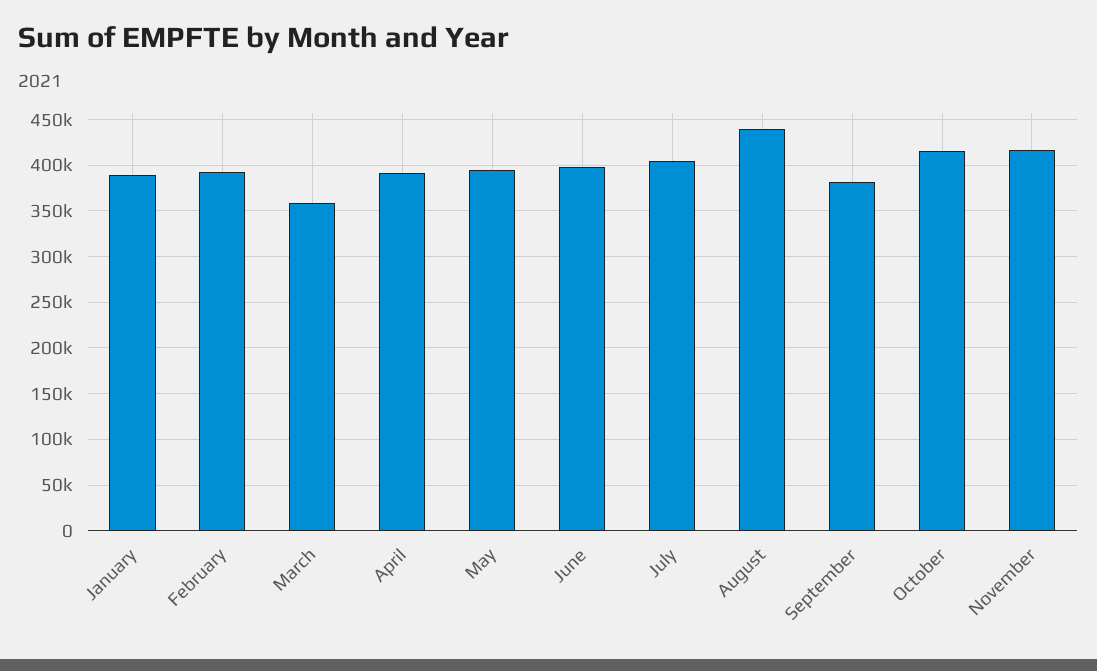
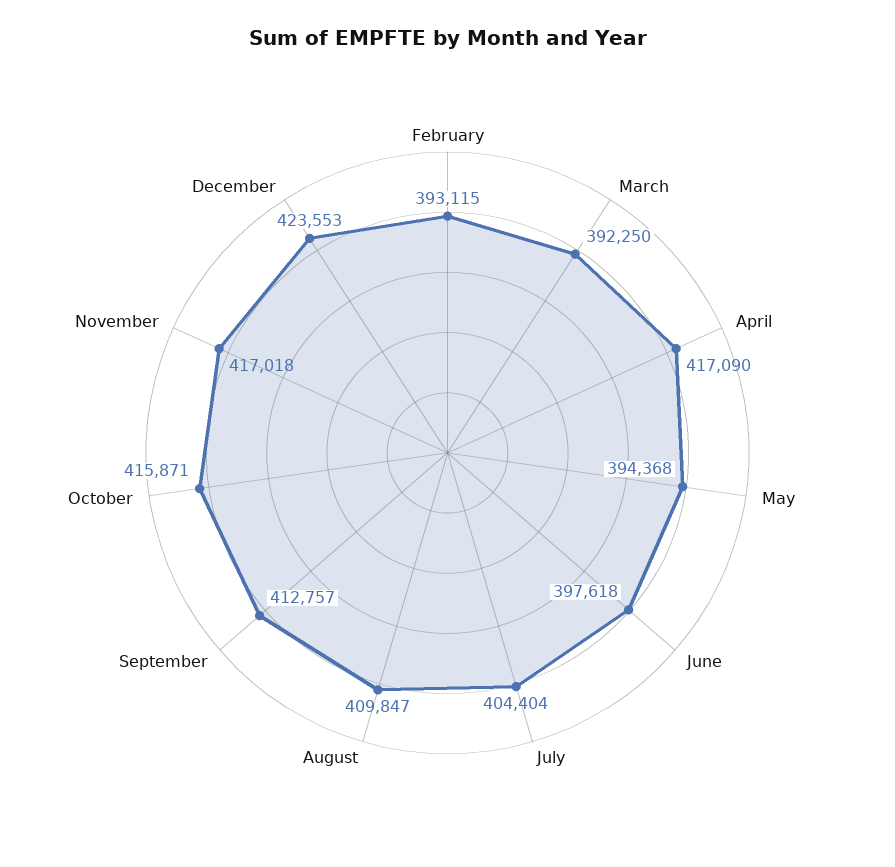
January: 390000 -> none
March: 360000 -> 392250
April: 390000 -> 417090
August: 440000 -> 409847
September: 380000 -> 412757
December: none -> 423553

